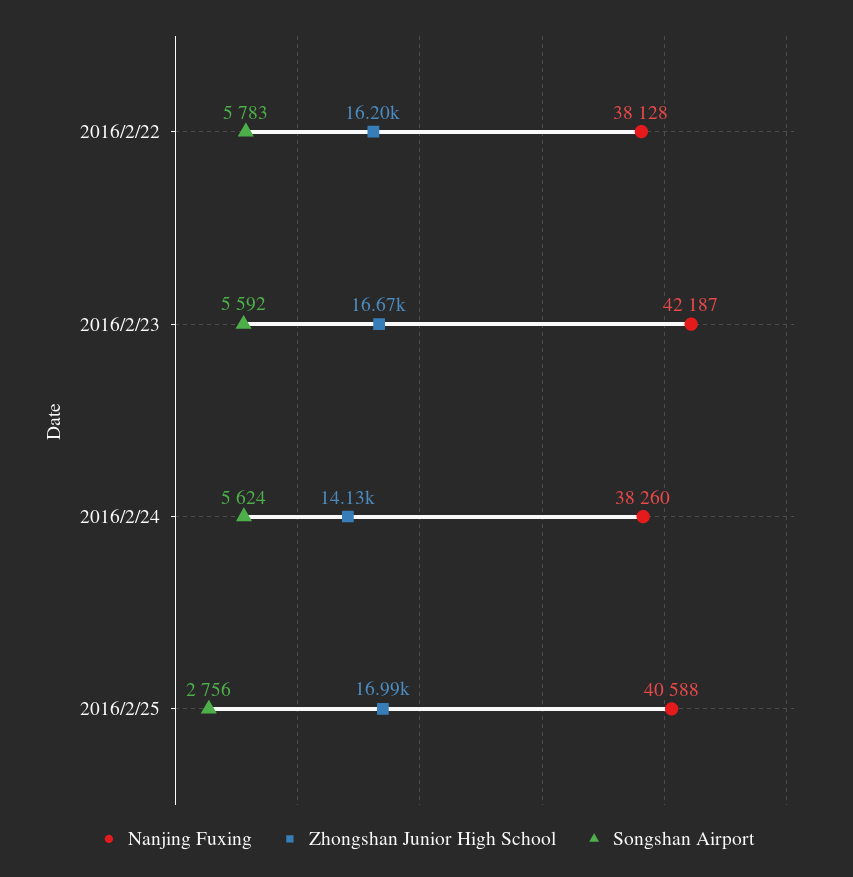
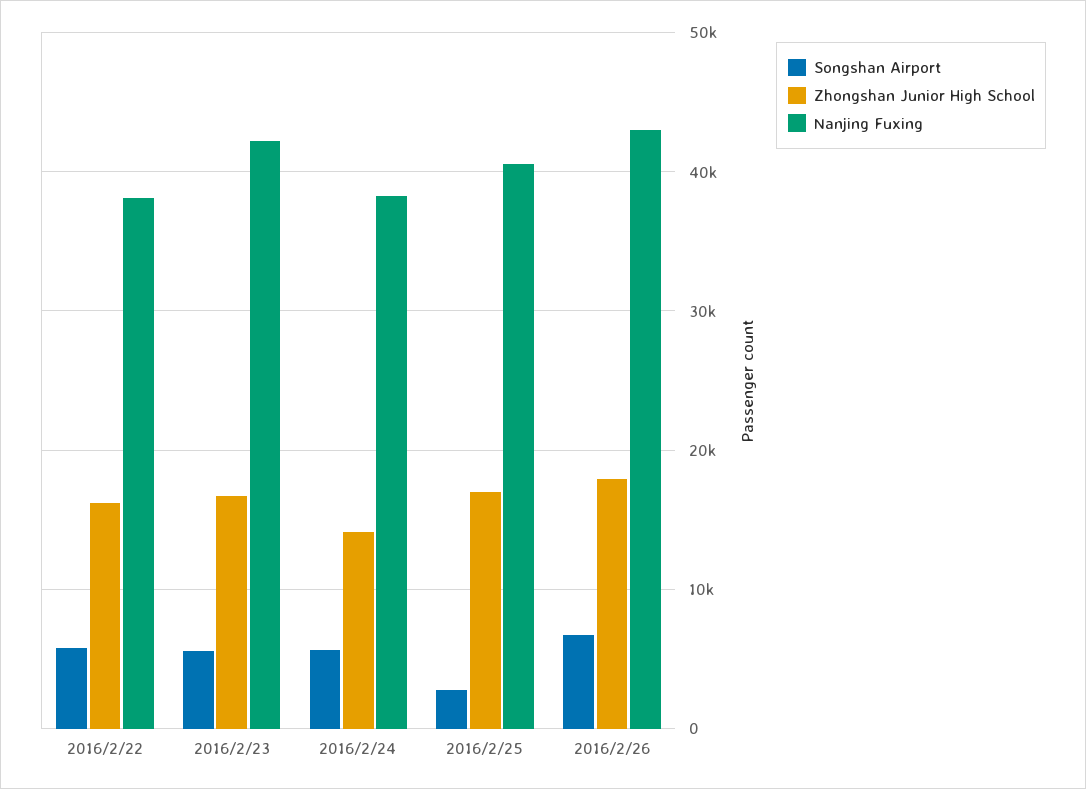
Songshan Airport, 2016/2/26: none -> 7000
Zhongshan Junior High School, 2016/2/26: none -> 18000
Nanjing Fuxing, 2016/2/26: none -> 43000

